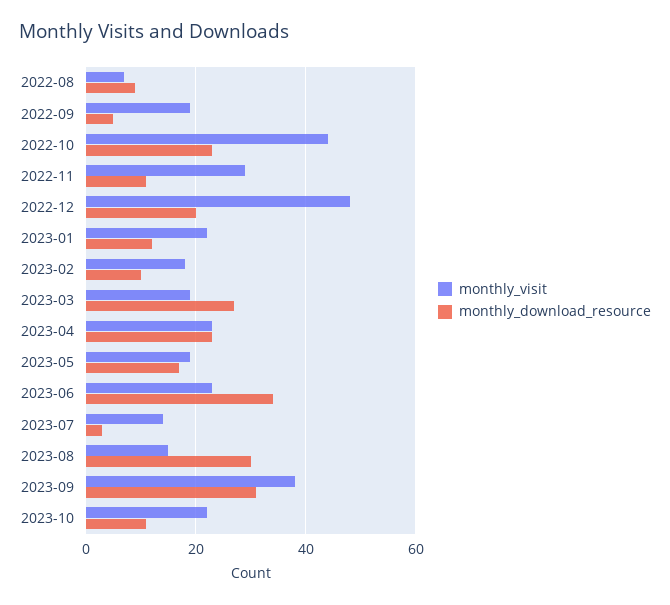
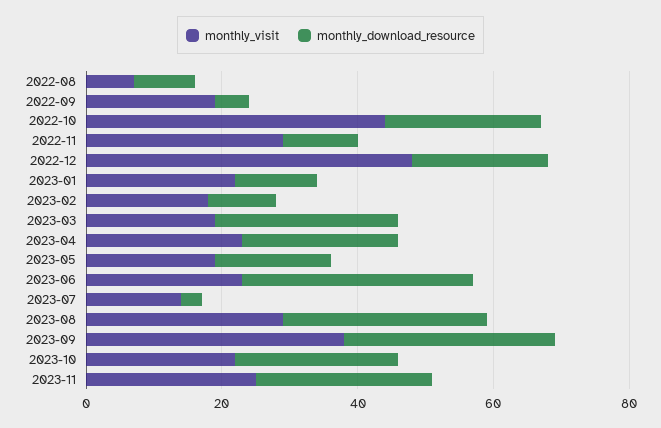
monthly_visit, 2023-08: 15 -> 30
monthly_download_resource, 2023-10: 10 -> 25
monthly_visit, 2023-11: none -> 25
monthly_download_resource, 2023-11: none -> 25

